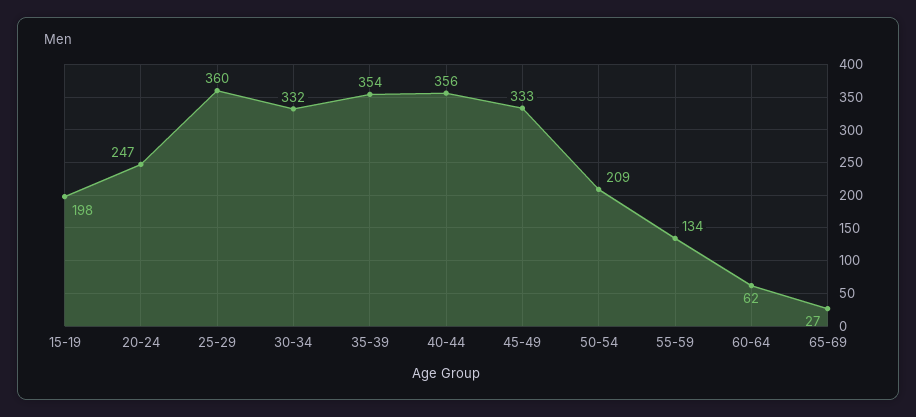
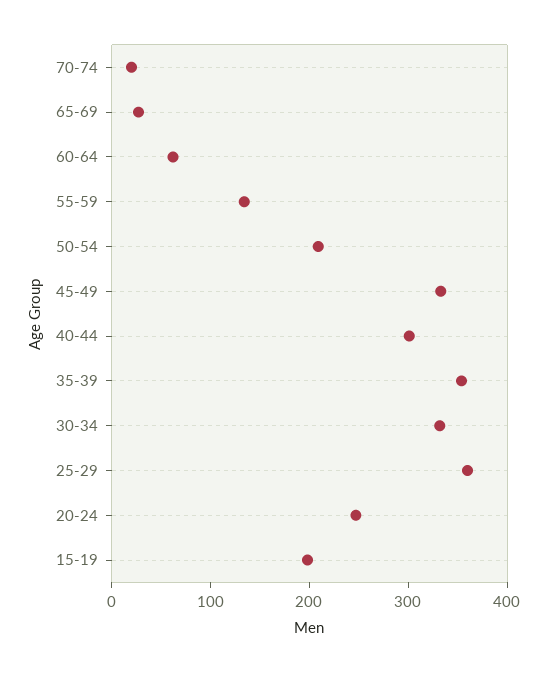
40-44: 356 -> 300
70-74: none -> 20

